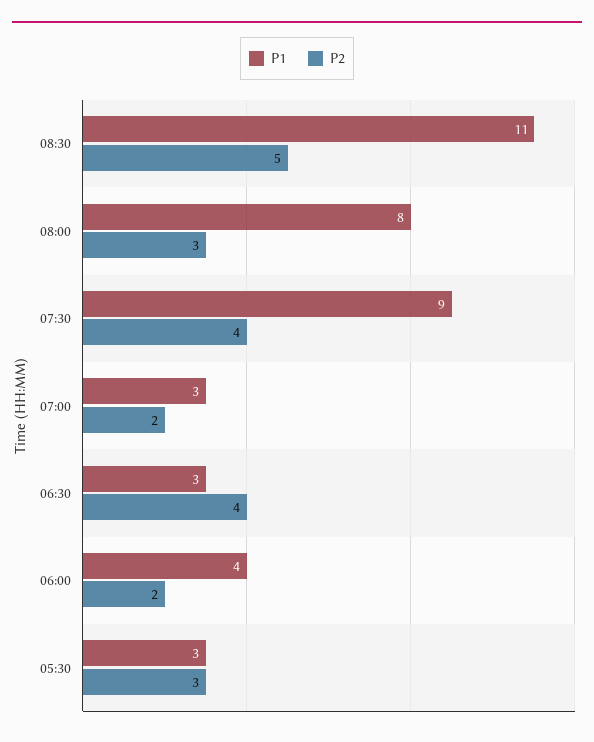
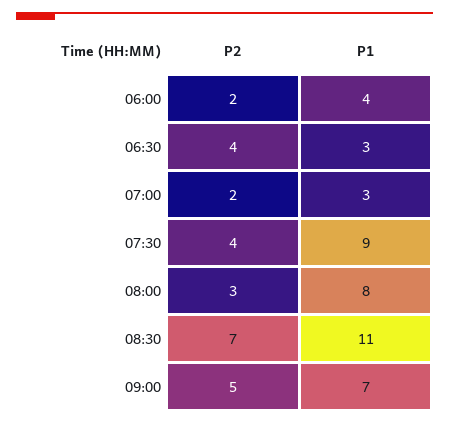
P2, 08:30: 5 -> 7
P1, 05:30: 3 -> none
P2, 05:30: 3 -> none
P2, 09:00: none -> 5
P1, 09:00: none -> 7

